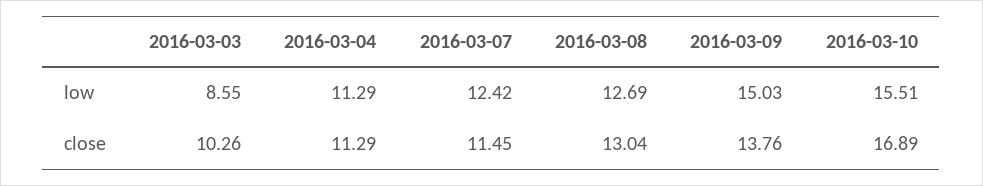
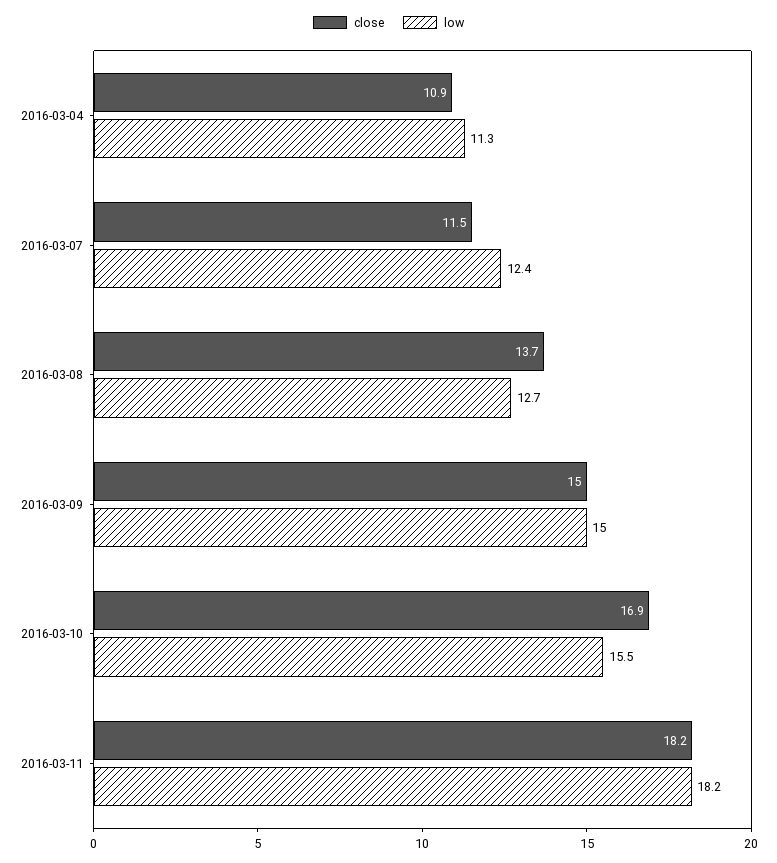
low, 2016-03-03: 8.55 -> none
close, 2016-03-03: 10.26 -> none
close, 2016-03-04: 11.29 -> 10.9
close, 2016-03-08: 13.04 -> 13.7
close, 2016-03-09: 13.76 -> 15
close, 2016-03-11: none -> 18.2
low, 2016-03-11: none -> 18.2

